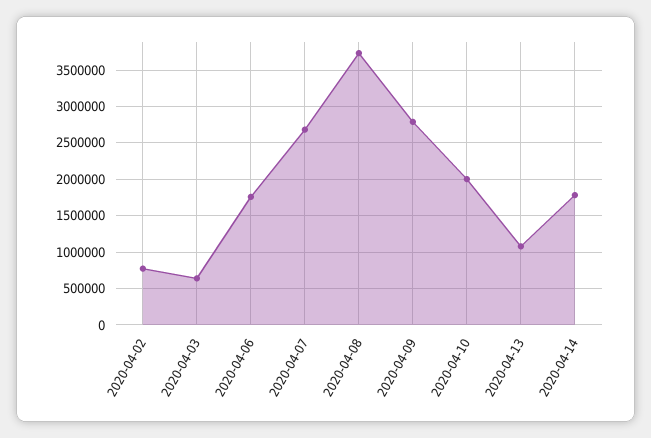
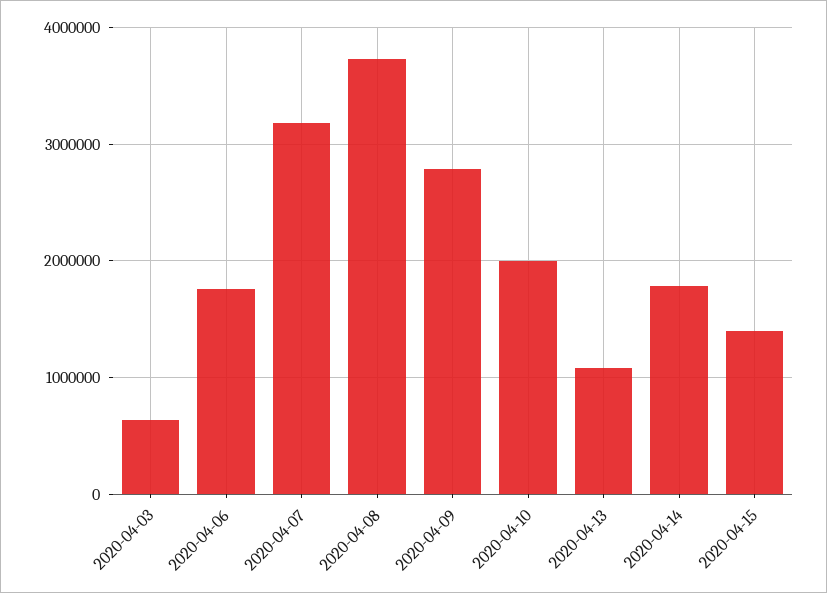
2020-04-02: 800000 -> none
2020-04-07: 2700000 -> 3200000
2020-04-15: none -> 1400000

